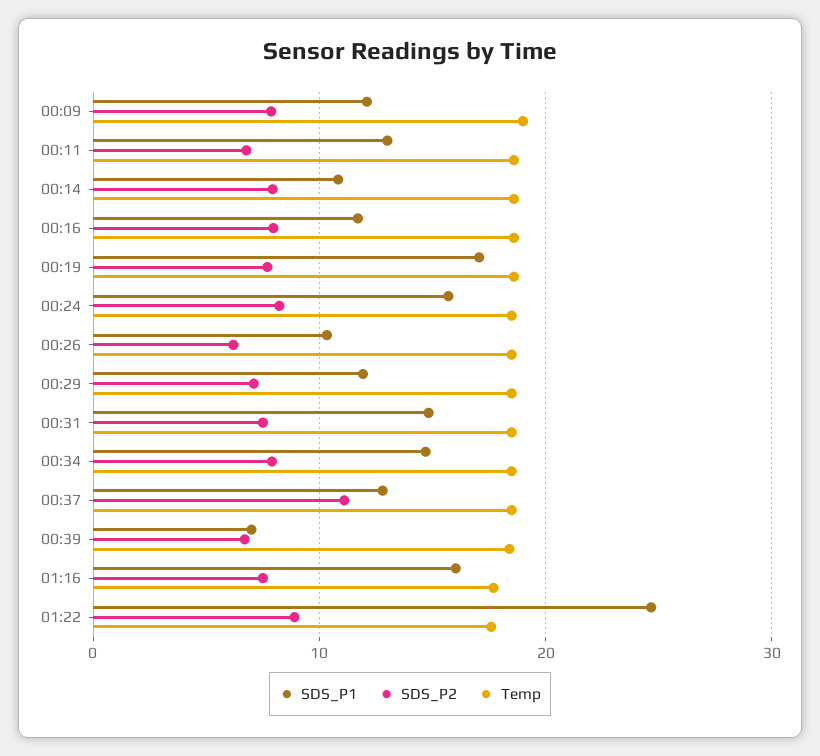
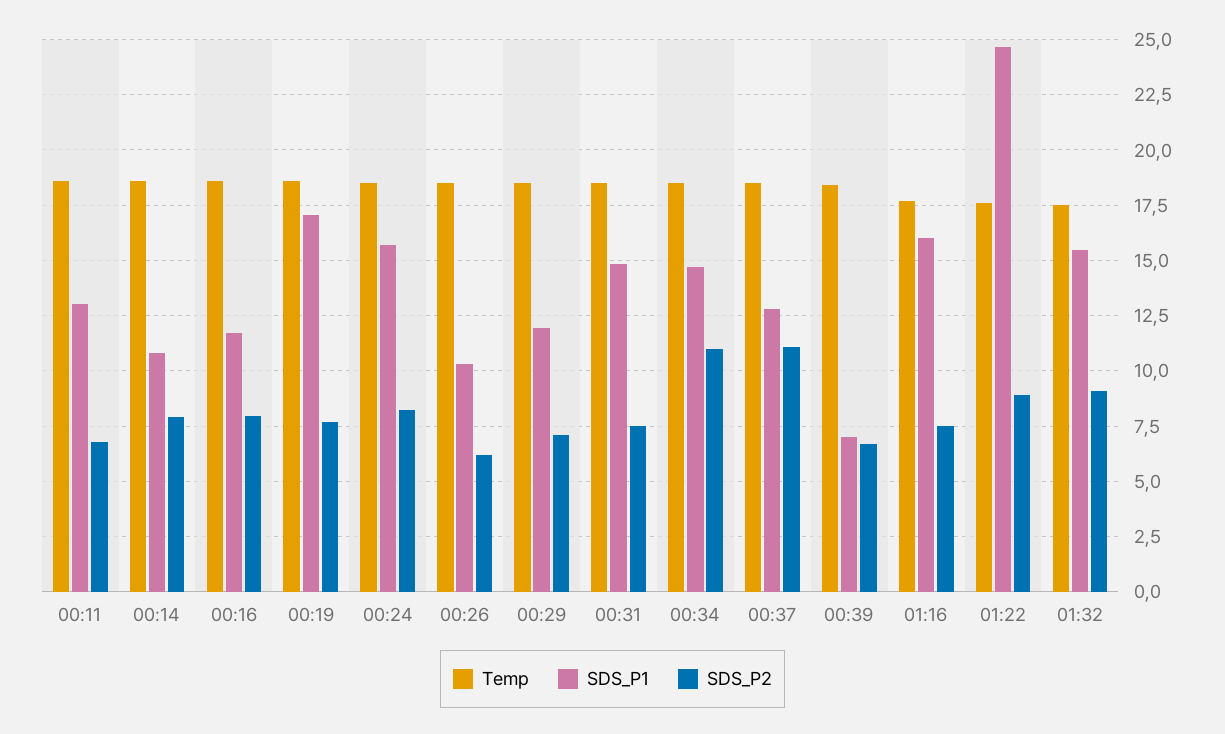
SDS_P1, 00:09: 12 -> none
SDS_P2, 00:09: 8 -> none
Temp, 00:09: 19 -> none
SDS_P2, 00:34: 8 -> 11
Temp, 01:32: none -> 17.5
SDS_P1, 01:32: none -> 15.5
SDS_P2, 01:32: none -> 9

